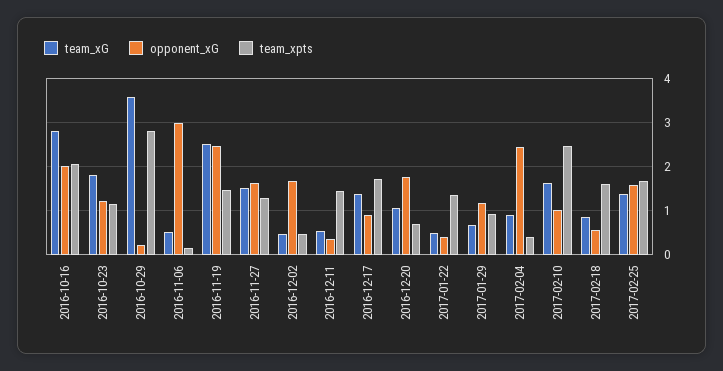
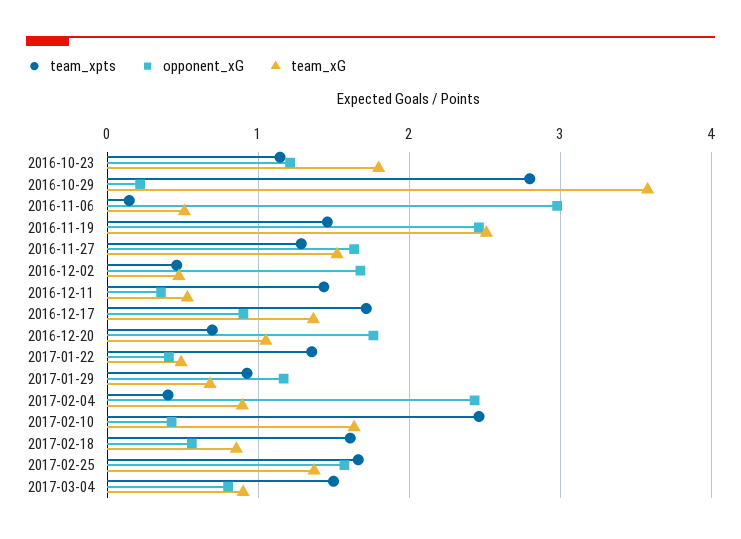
team_xG, 2016-10-16: 2.8 -> none
opponent_xG, 2016-10-16: 2 -> none
team_xpts, 2016-10-16: 2 -> none
opponent_xG, 2017-02-10: 1 -> 0.4
team_xpts, 2017-03-04: none -> 1.5
opponent_xG, 2017-03-04: none -> 0.8
team_xG, 2017-03-04: none -> 0.9

